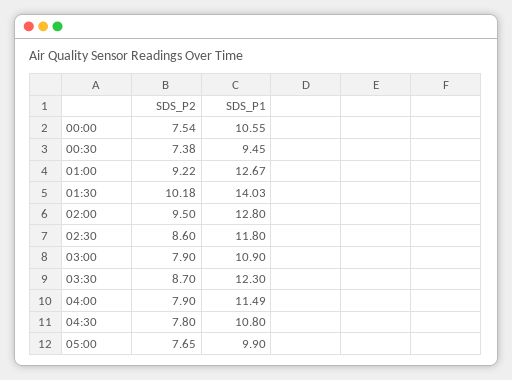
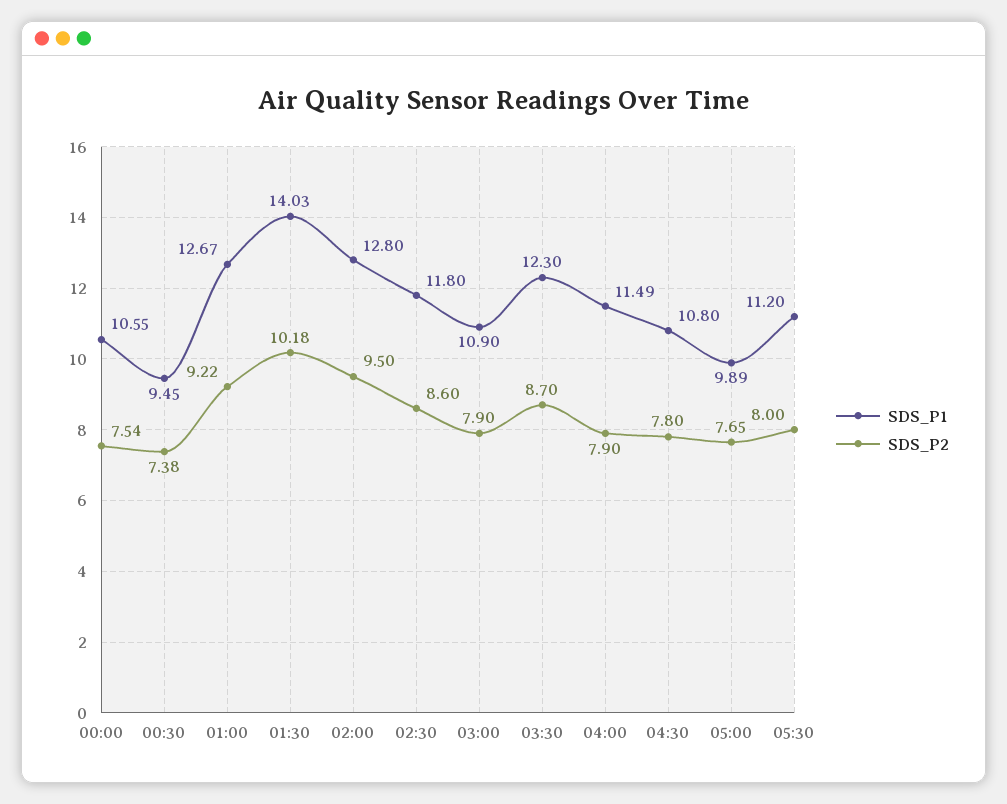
SDS_P1, 05:00: 9.9 -> 9.89
SDS_P1, 05:30: none -> 11.2
SDS_P2, 05:30: none -> 8

